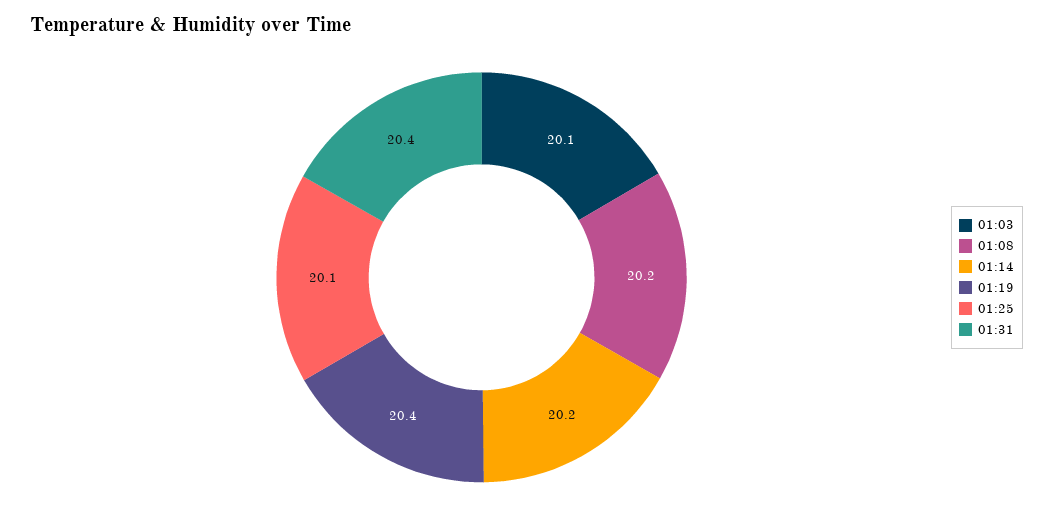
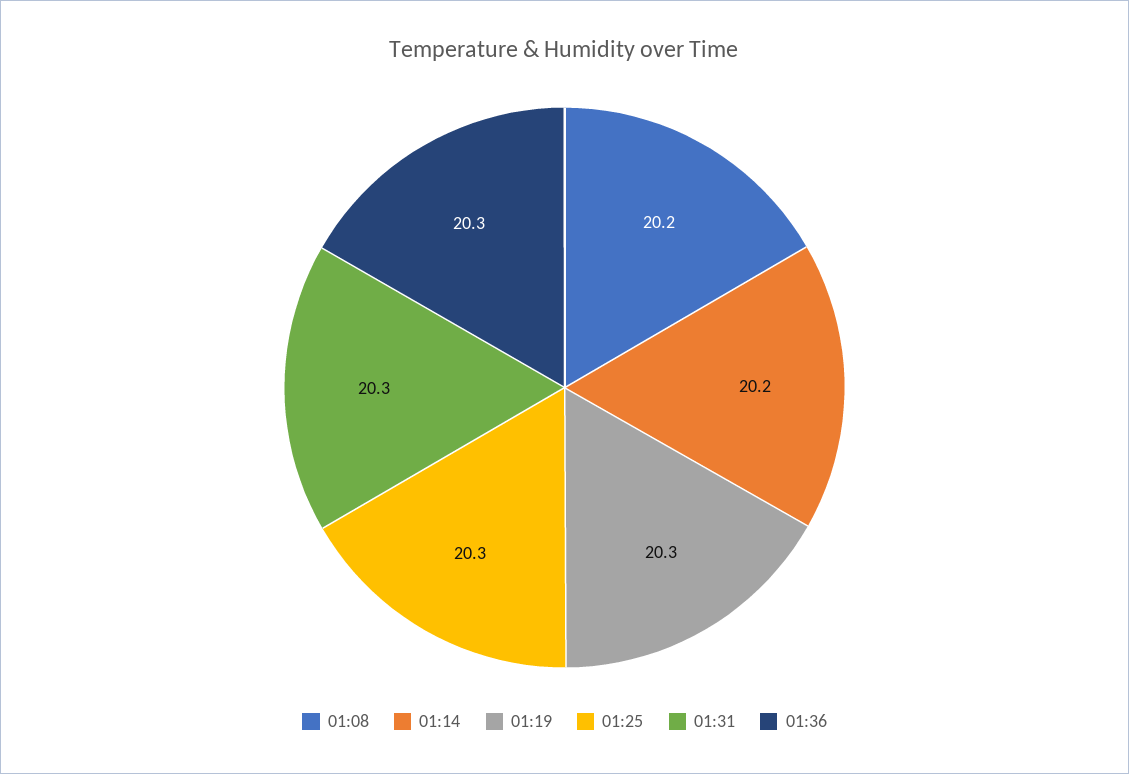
01:03: 20.1 -> none
01:19: 20.4 -> 20.3
01:25: 20.1 -> 20.3
01:31: 20.4 -> 20.3
01:36: none -> 20.3

